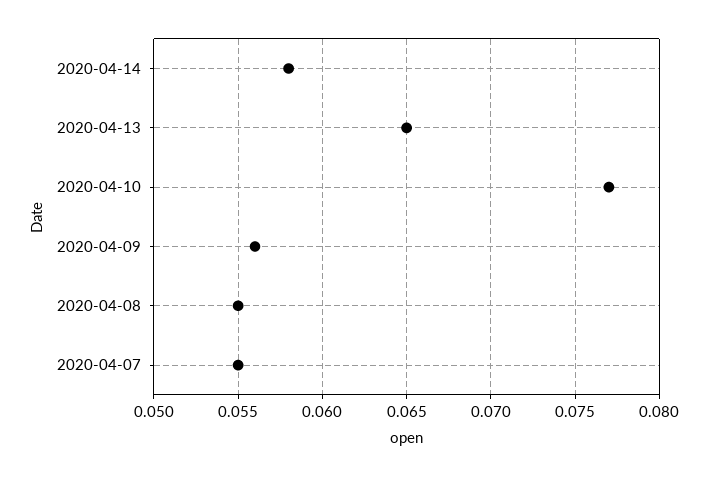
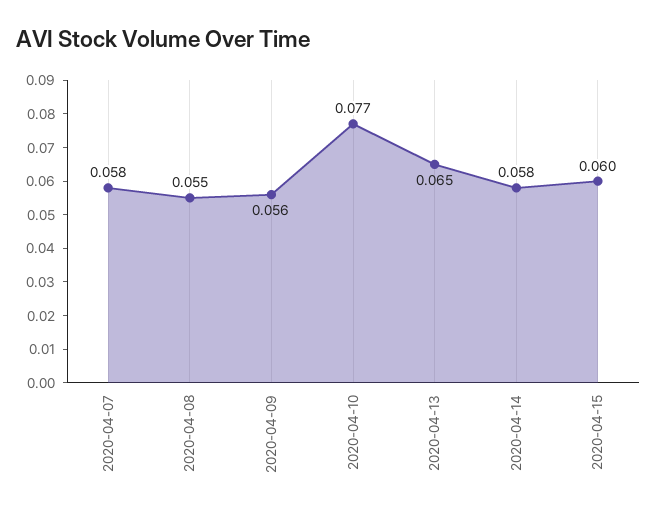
2020-04-07: 0.055 -> 0.058
2020-04-15: none -> 0.06

